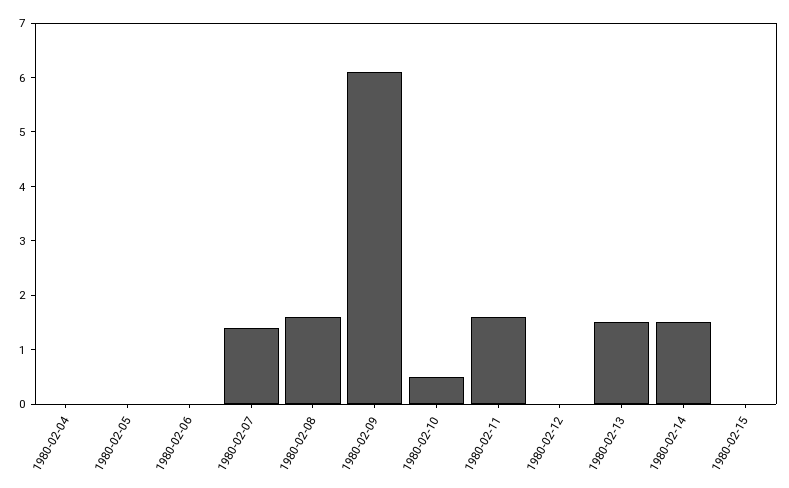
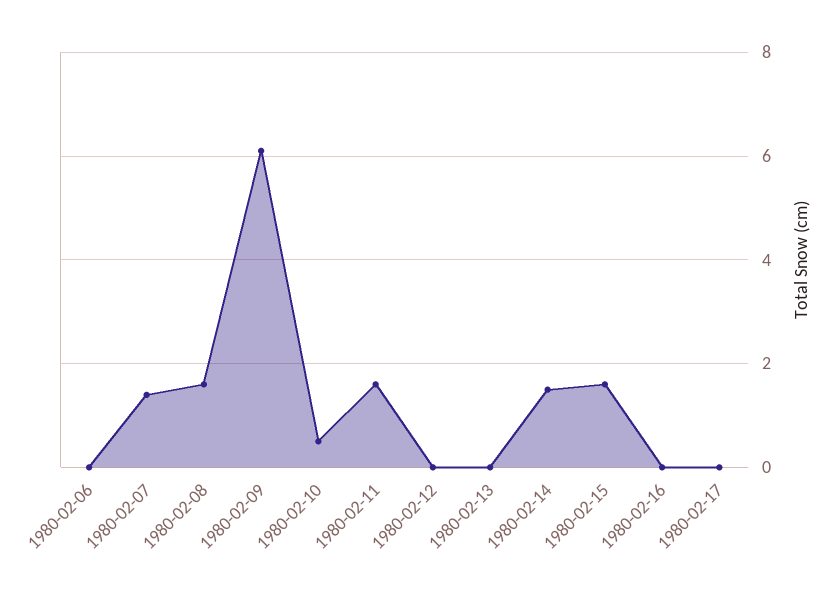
1980-02-04: 0 -> none
1980-02-05: 0 -> none
1980-02-13: 1.5 -> 0
1980-02-15: 0 -> 1.5
1980-02-16: none -> 0
1980-02-17: none -> 0

